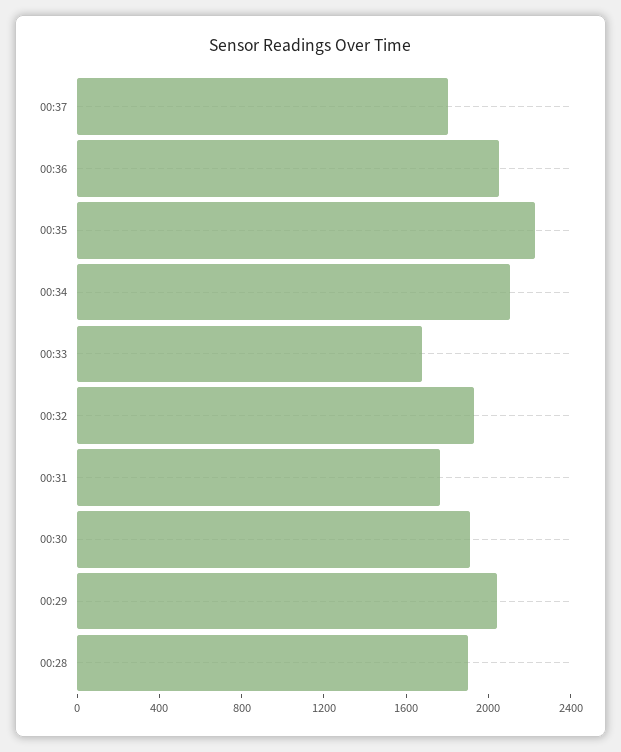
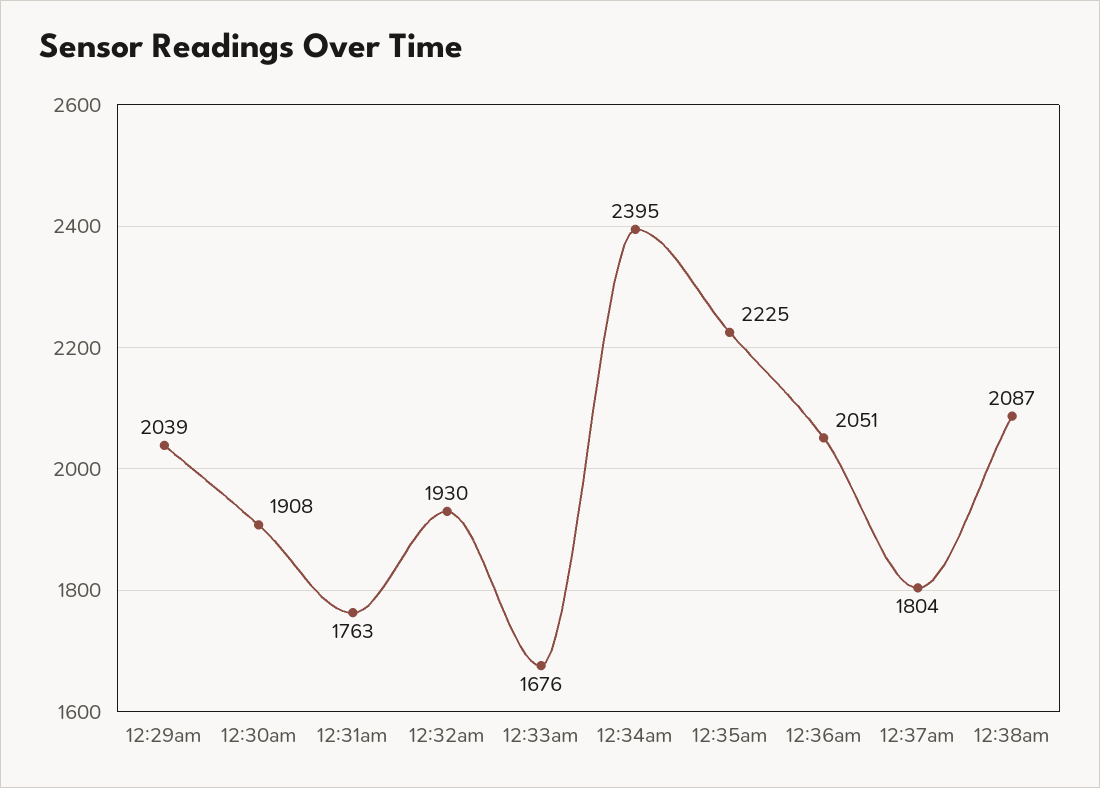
00:34: 2100 -> 2395
00:28: 1900 -> none
12:38am: none -> 2087

